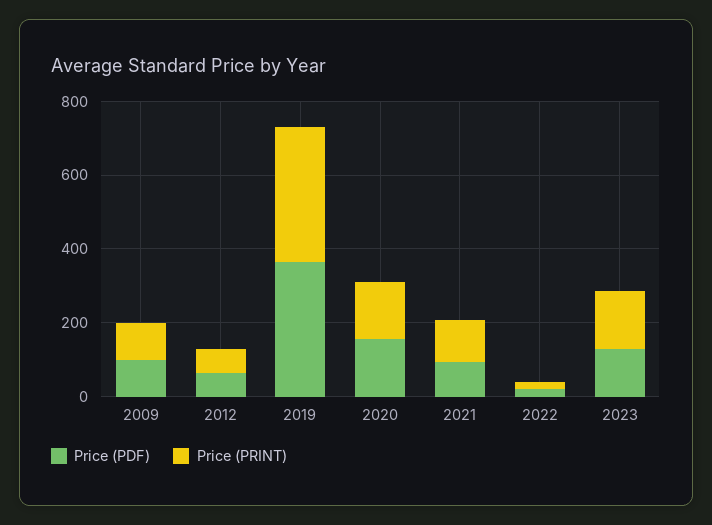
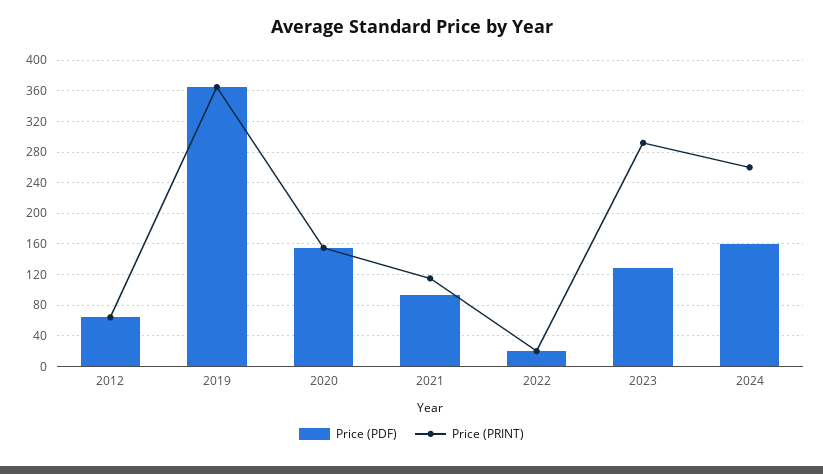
Price (PDF), 2009: 100 -> none
Price (PRINT), 2009: 100 -> none
Price (PRINT), 2023: 150 -> 290
Price (PDF), 2024: none -> 160
Price (PRINT), 2024: none -> 260

